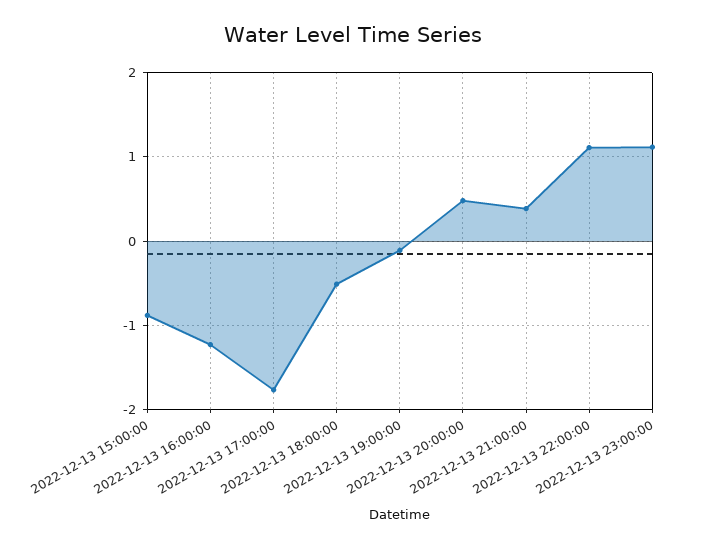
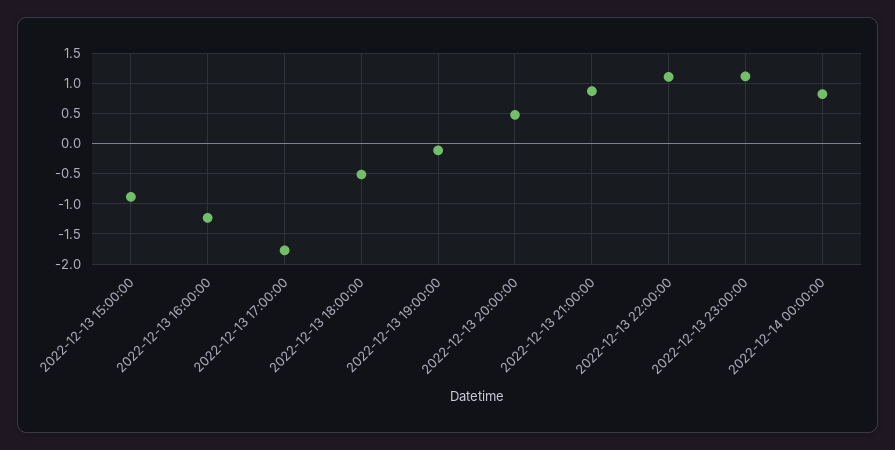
2022-12-13 21:00:00: 0.4 -> 0.9
2022-12-14 00:00:00: none -> 0.8

